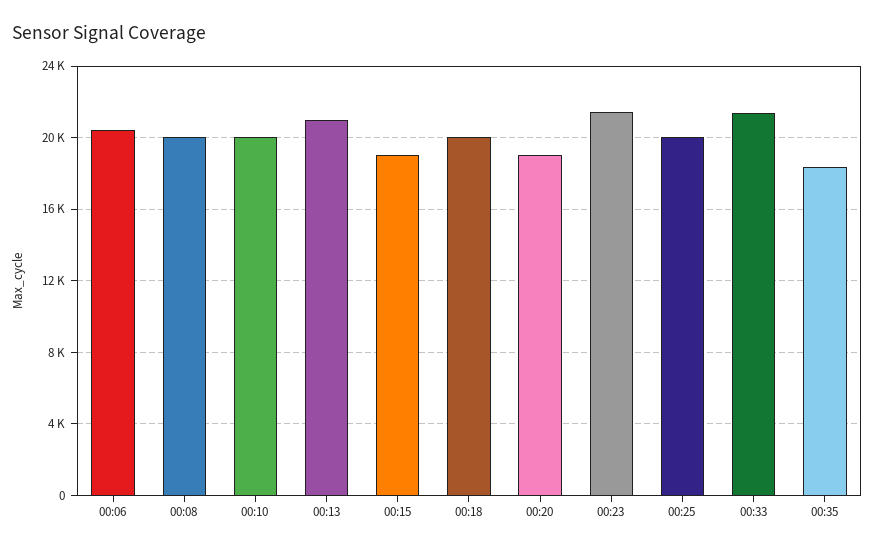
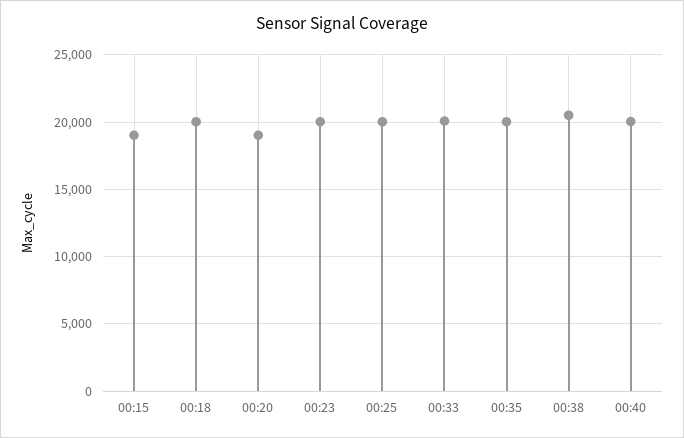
00:06: 20500 -> none
00:08: 20000 -> none
00:10: 20000 -> none
00:13: 21000 -> none
00:23: 21500 -> 20000
00:33: 21500 -> 20000
00:35: 18500 -> 20000
00:38: none -> 20500
00:40: none -> 20000

